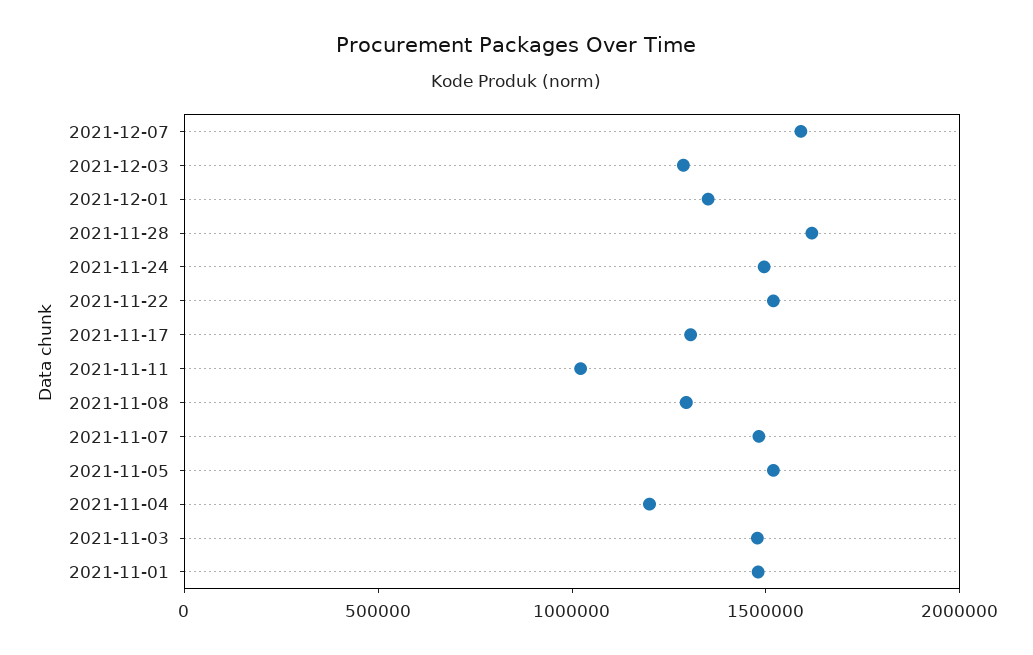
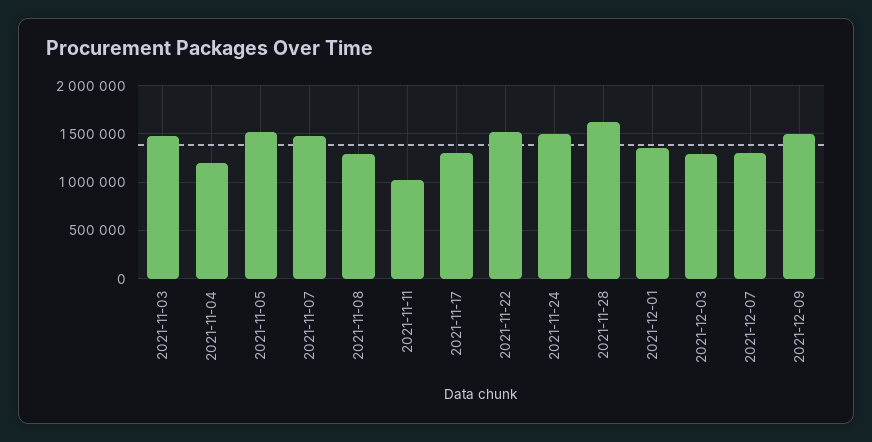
2021-12-07: 1600000 -> 1300000
2021-11-01: 1500000 -> none
2021-12-09: none -> 1500000

